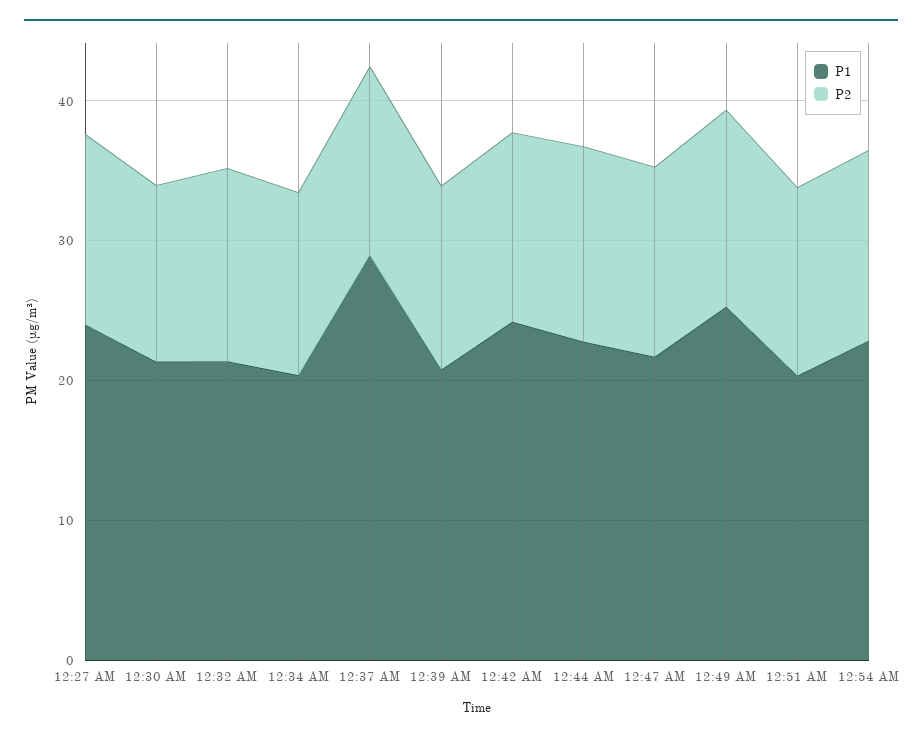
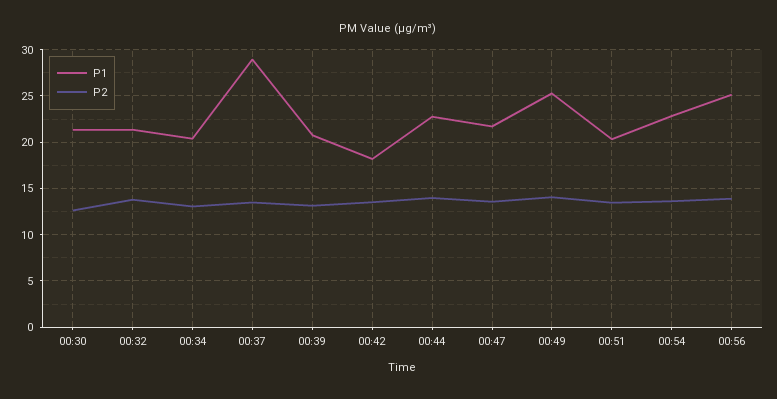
P1, 12:27 AM: 24 -> none
P2, 12:27 AM: 14 -> none
P1, 12:42 AM: 24 -> 18
P1, 00:56: none -> 25
P2, 00:56: none -> 14

